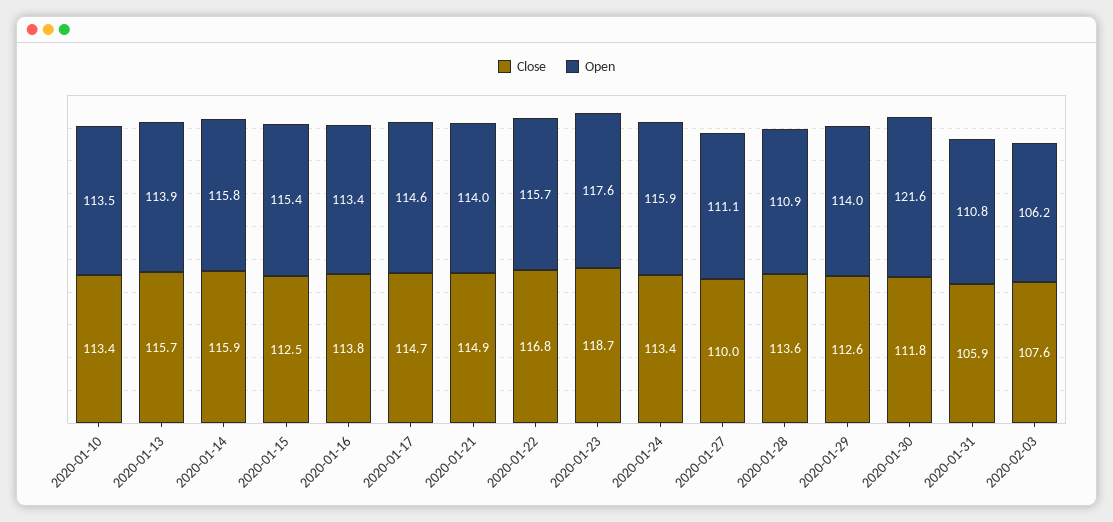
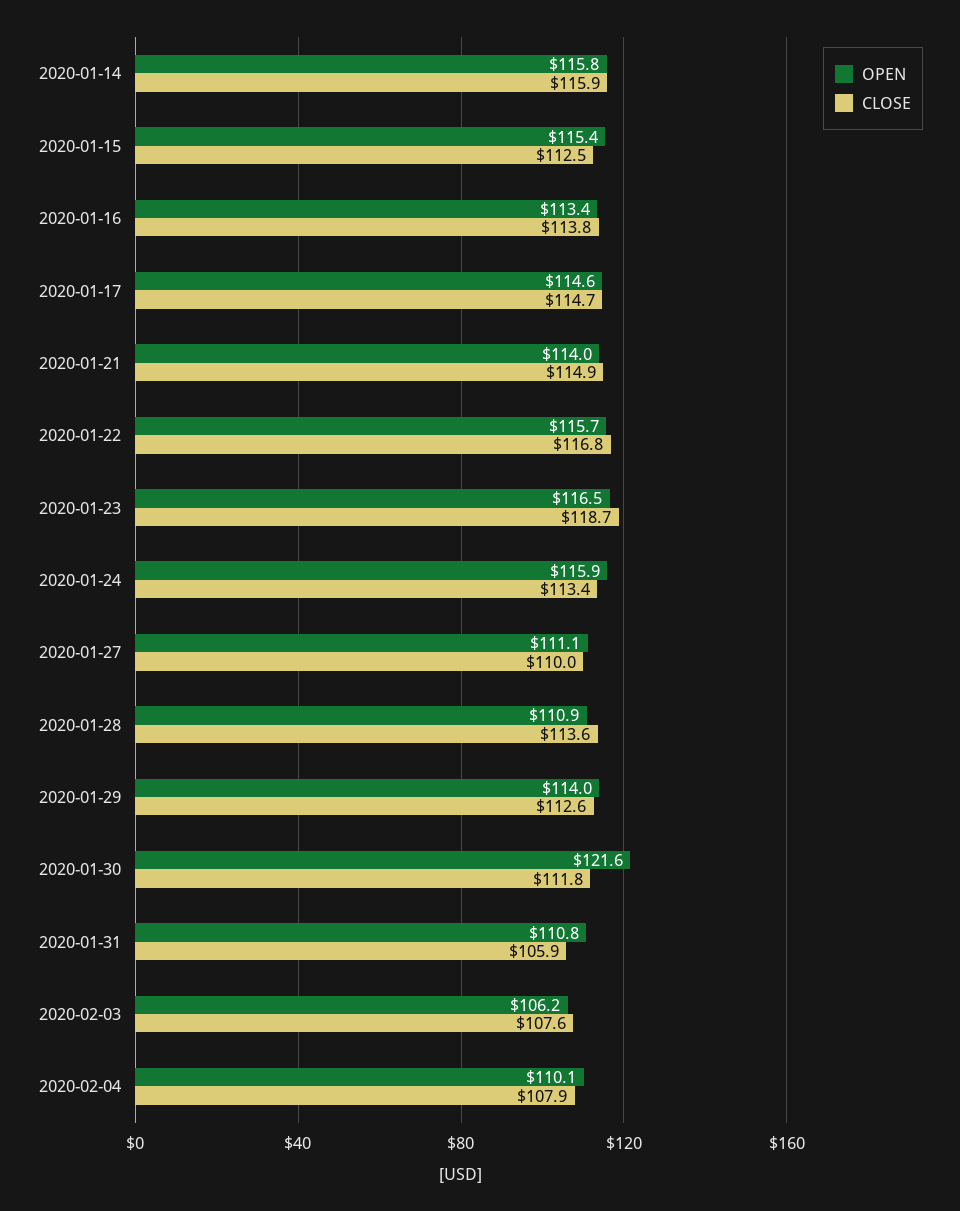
Close, 2020-01-10: 113.4 -> none
Open, 2020-01-10: 113.5 -> none
Close, 2020-01-13: 115.7 -> none
Open, 2020-01-13: 113.9 -> none
Open, 2020-01-23: 117.6 -> 116.5
Open, 2020-02-04: none -> 110.1
Close, 2020-02-04: none -> 107.9

